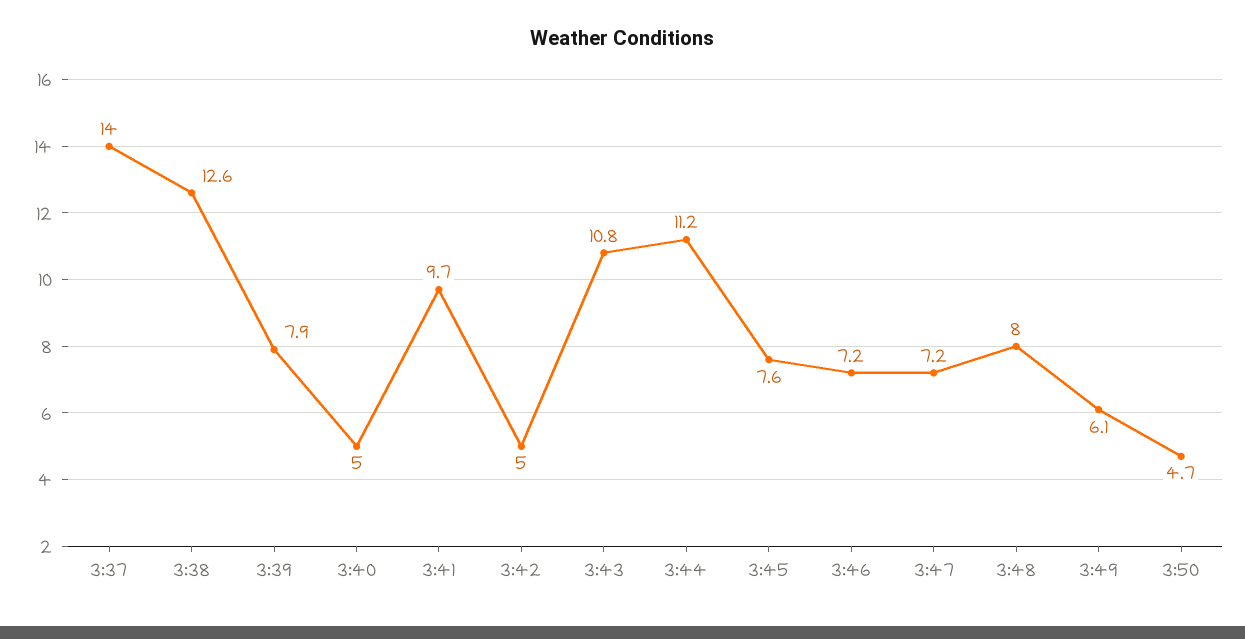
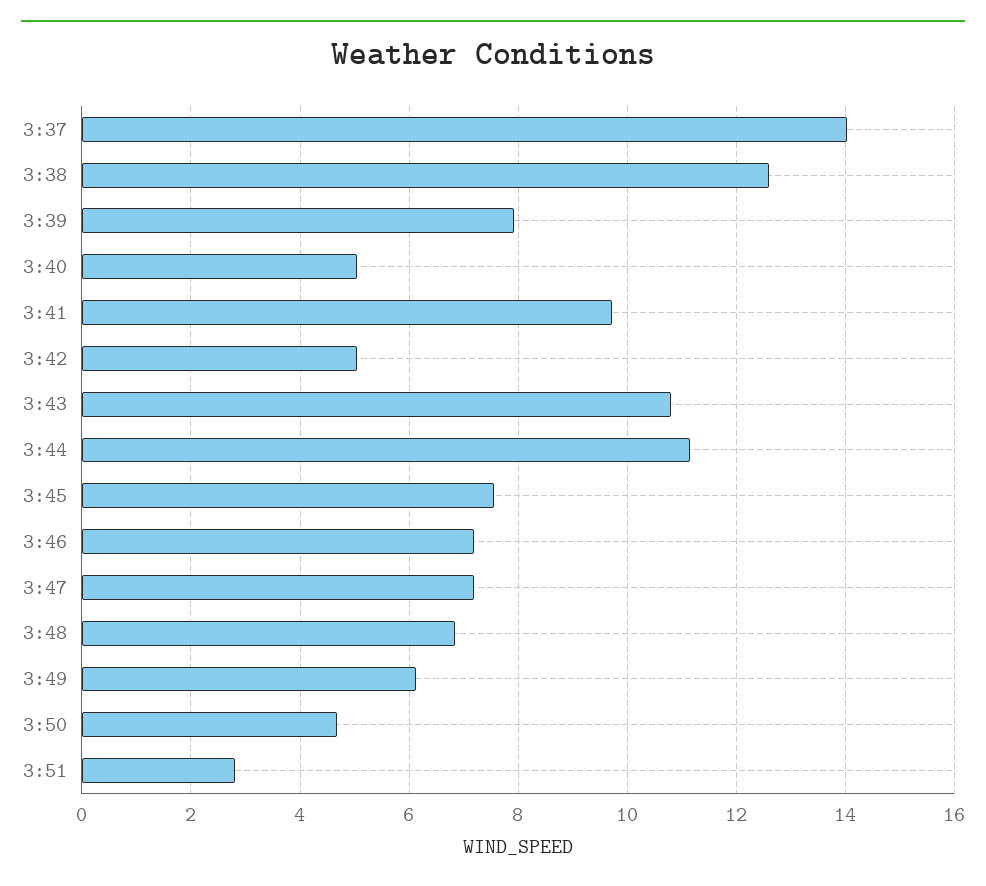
3:48: 8 -> 6.8
3:51: none -> 2.8

